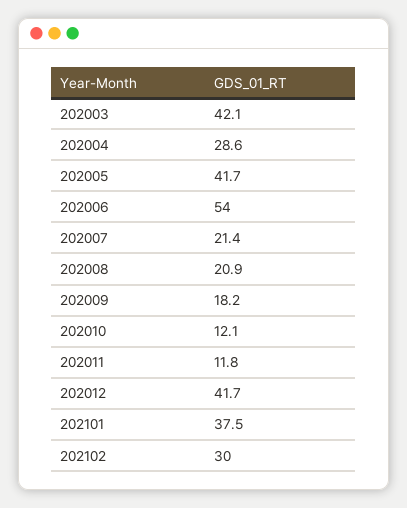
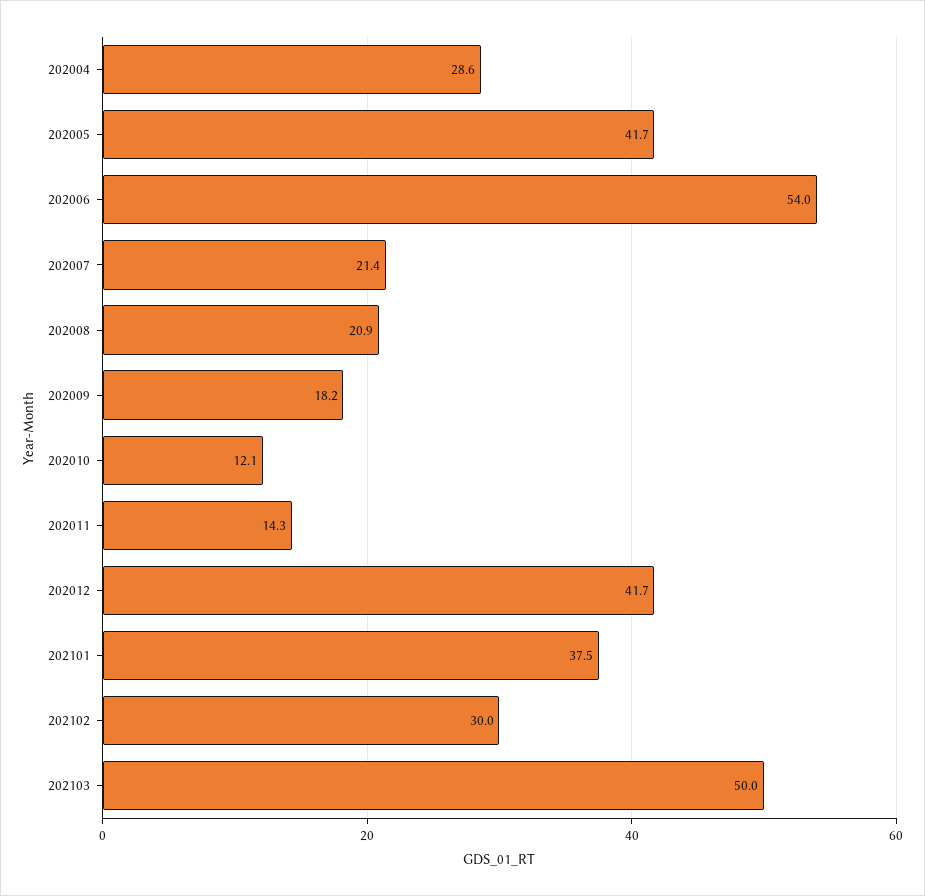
202003: 42.1 -> none
202011: 11.8 -> 14.3
202103: none -> 50

